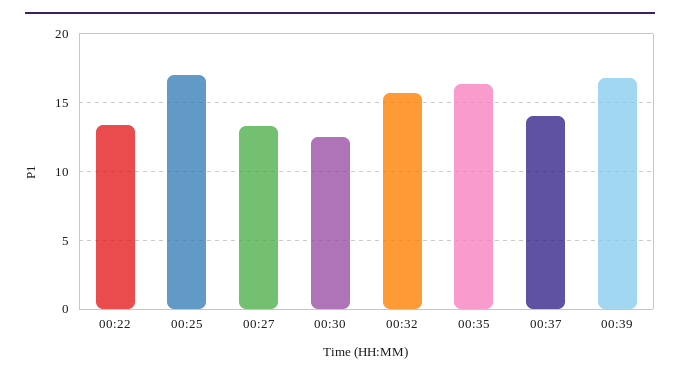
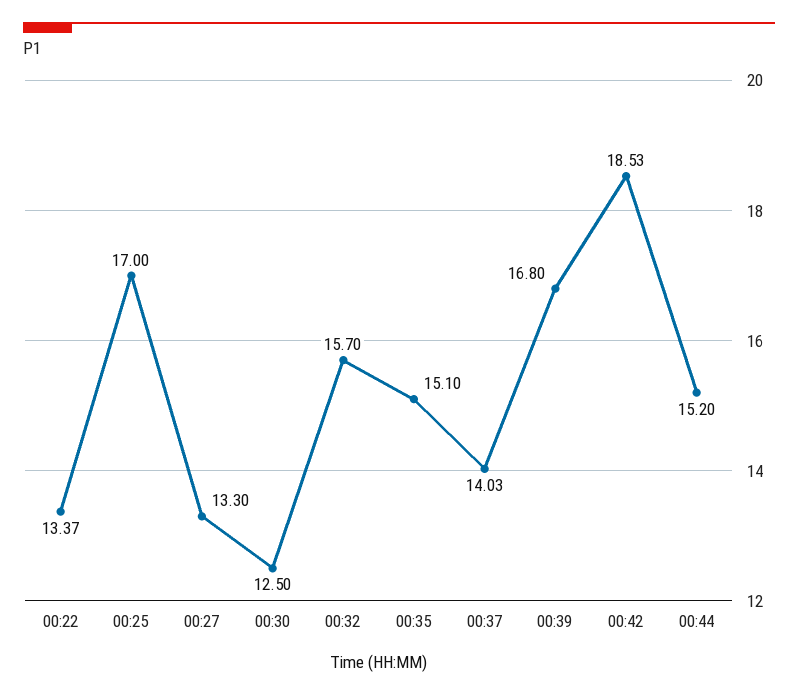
00:35: 16.5 -> 15.1
00:42: none -> 18.53
00:44: none -> 15.2

